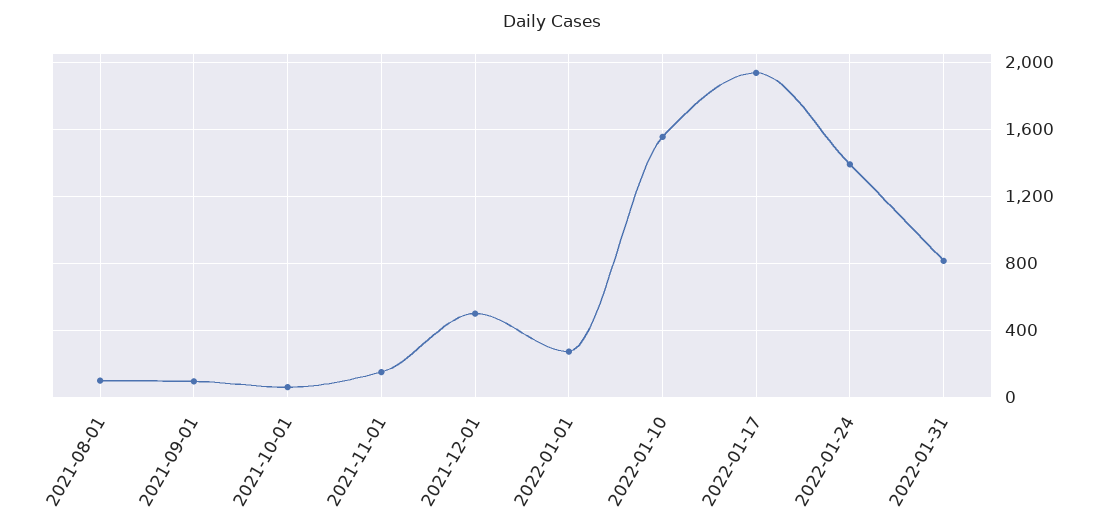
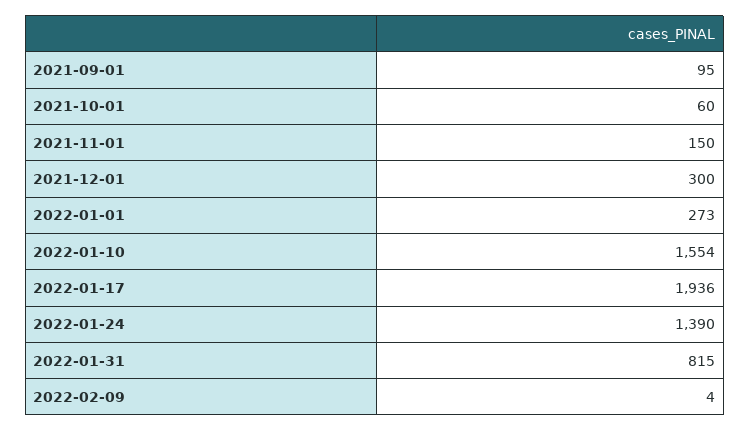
2021-08-01: 100 -> none
2021-12-01: 500 -> 300
2022-02-09: none -> 4

